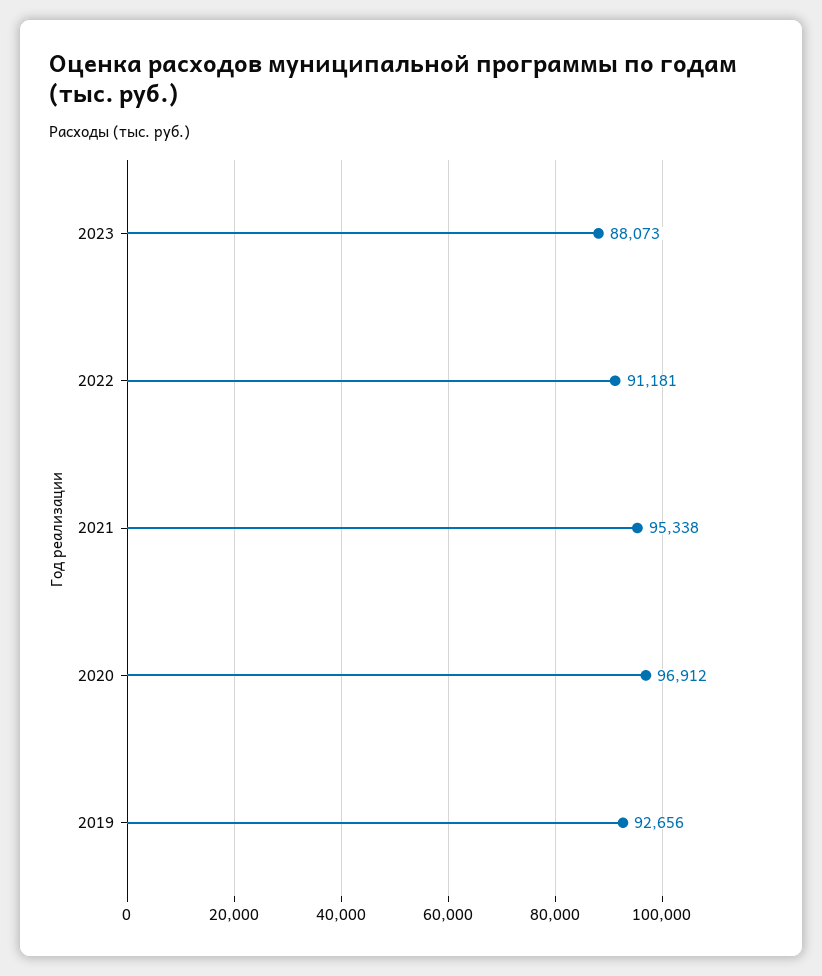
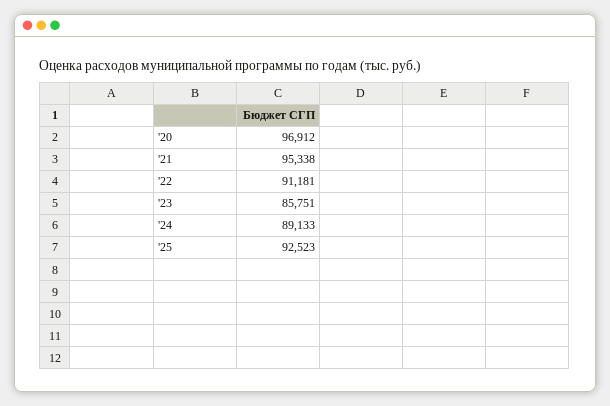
2023: 88073 -> 85751
2019: 92656 -> none
'24: none -> 89133
'25: none -> 92523

